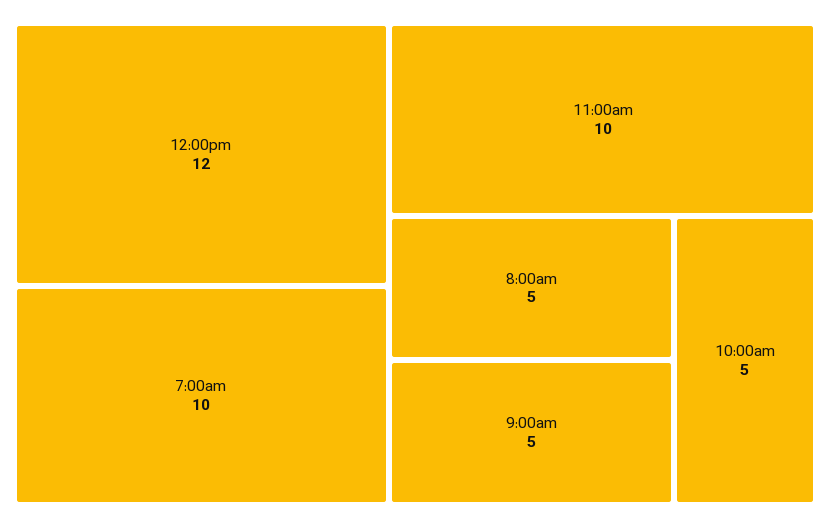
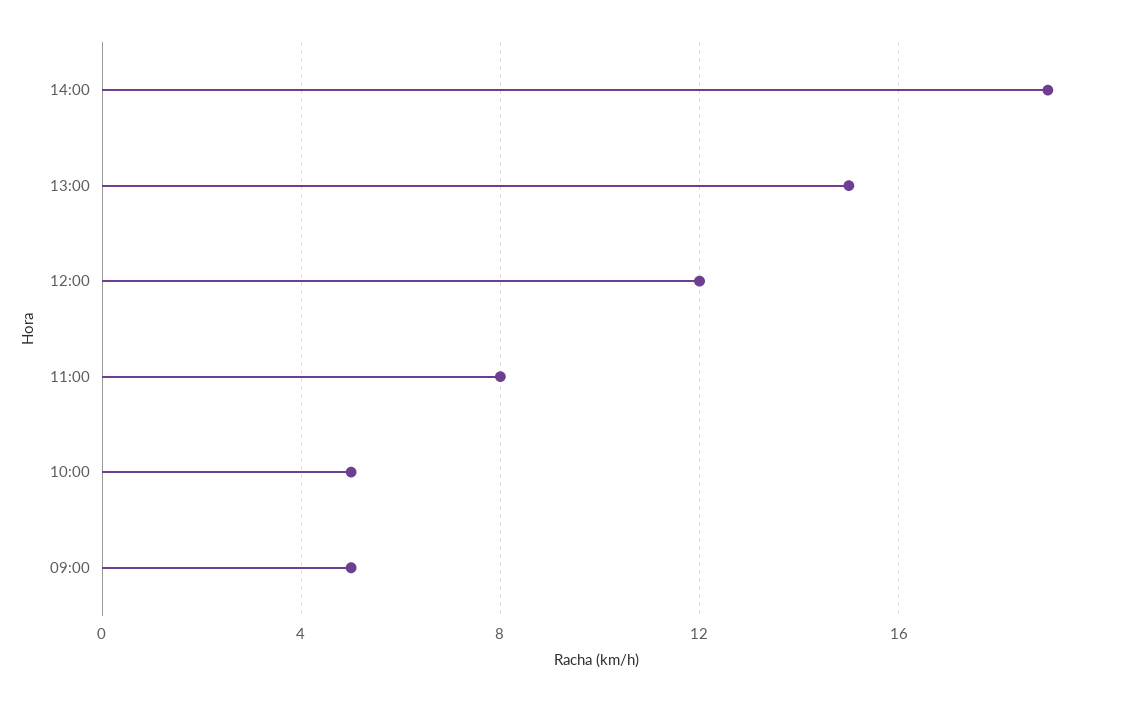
7:00am: 10 -> none
11:00am: 10 -> 8
8:00am: 5 -> none
14:00: none -> 19
13:00: none -> 15

